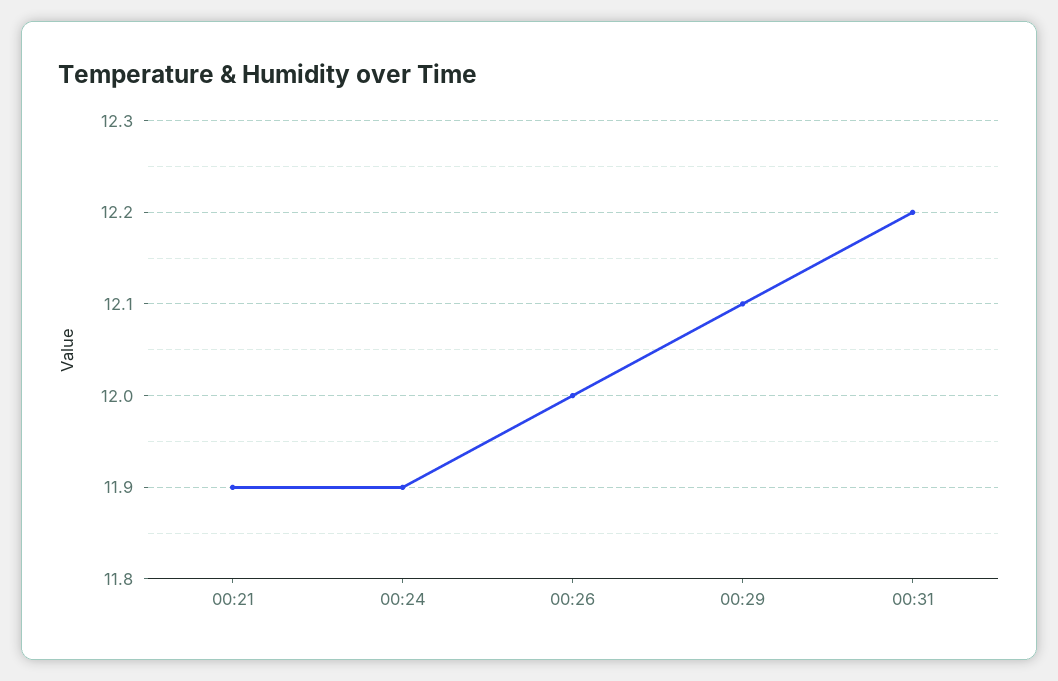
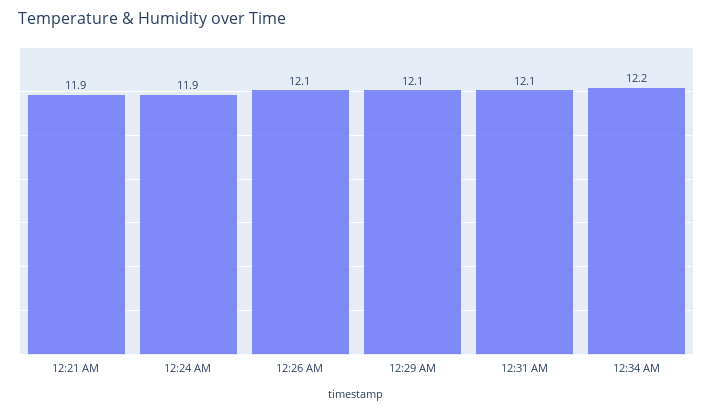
00:26: 12 -> 12.1
00:31: 12.2 -> 12.1
12:34 AM: none -> 12.2

